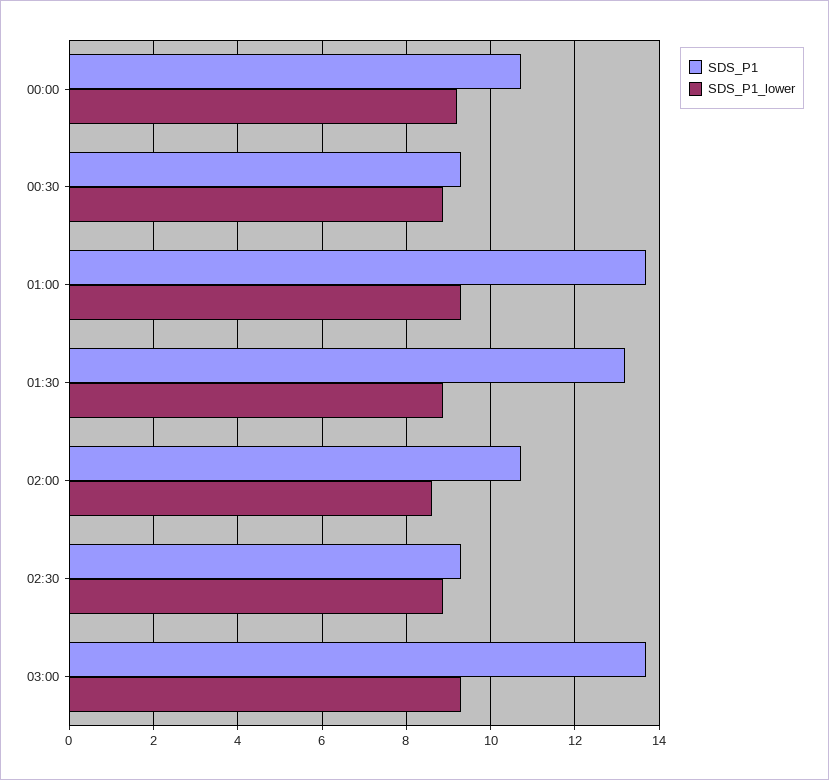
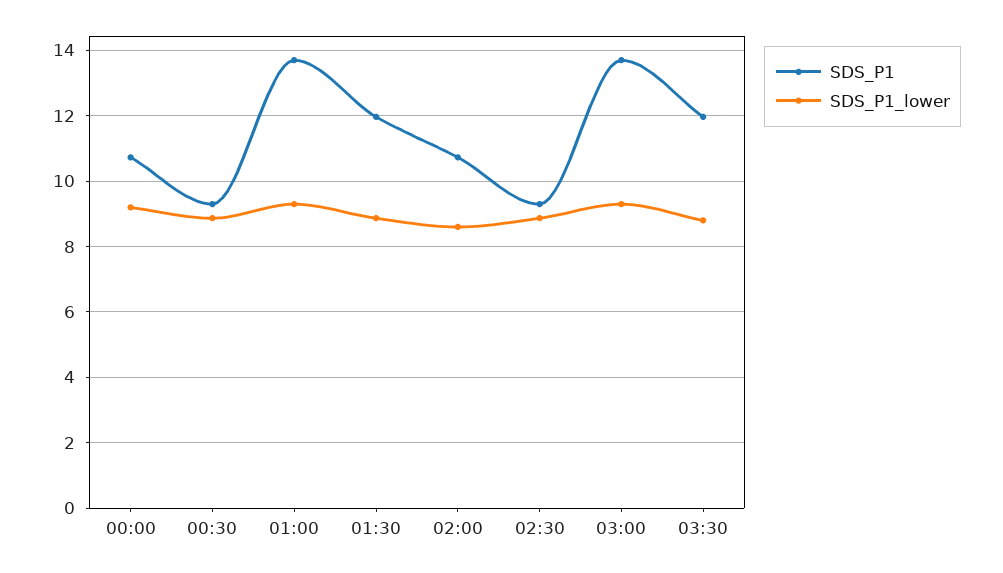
SDS_P1, 01:30: 13.2 -> 12
SDS_P1, 03:30: none -> 12
SDS_P1_lower, 03:30: none -> 8.8

